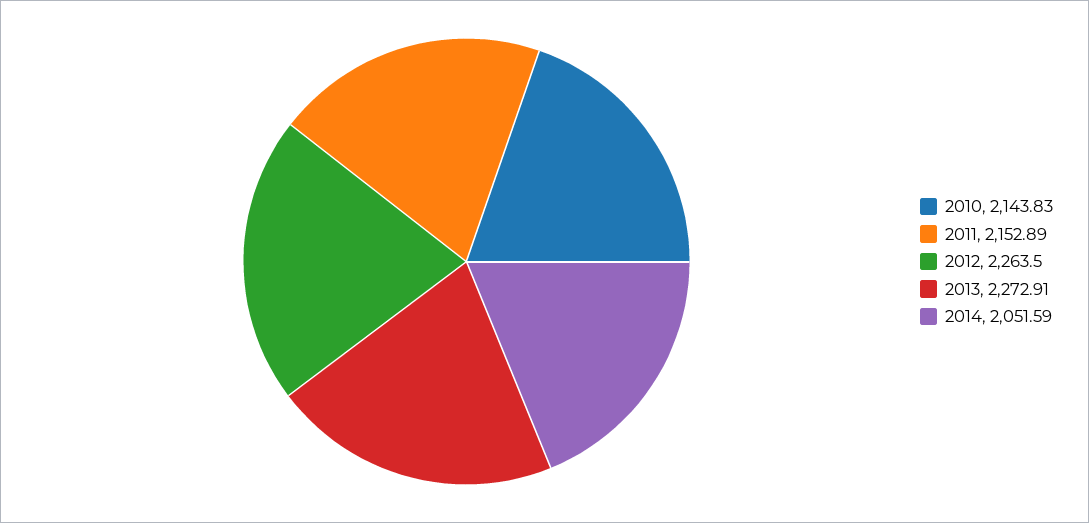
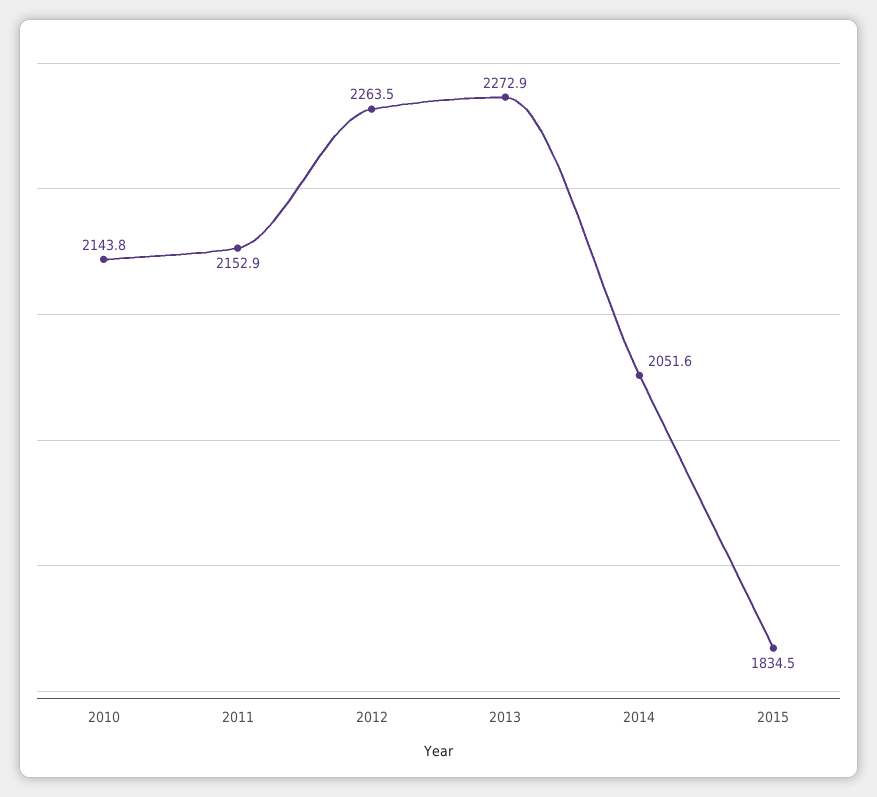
2015: none -> 1834.5

